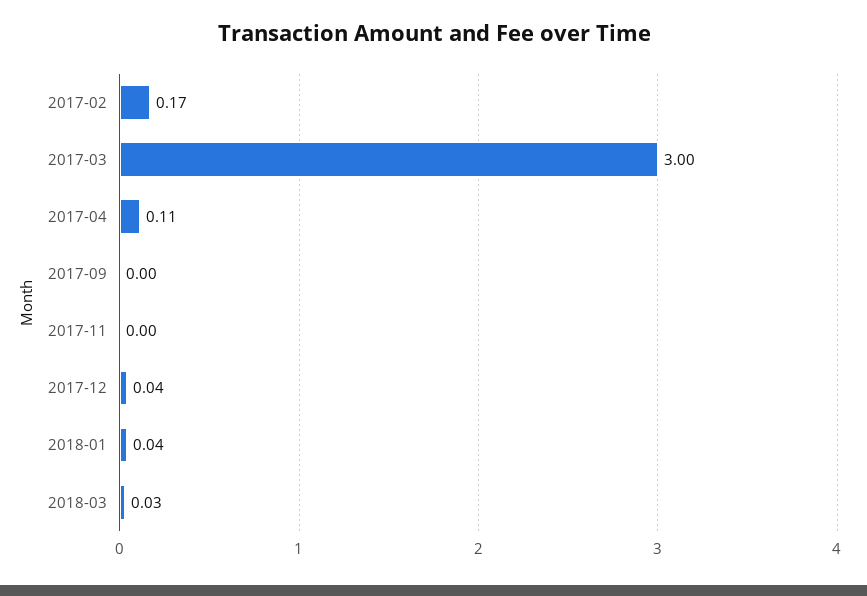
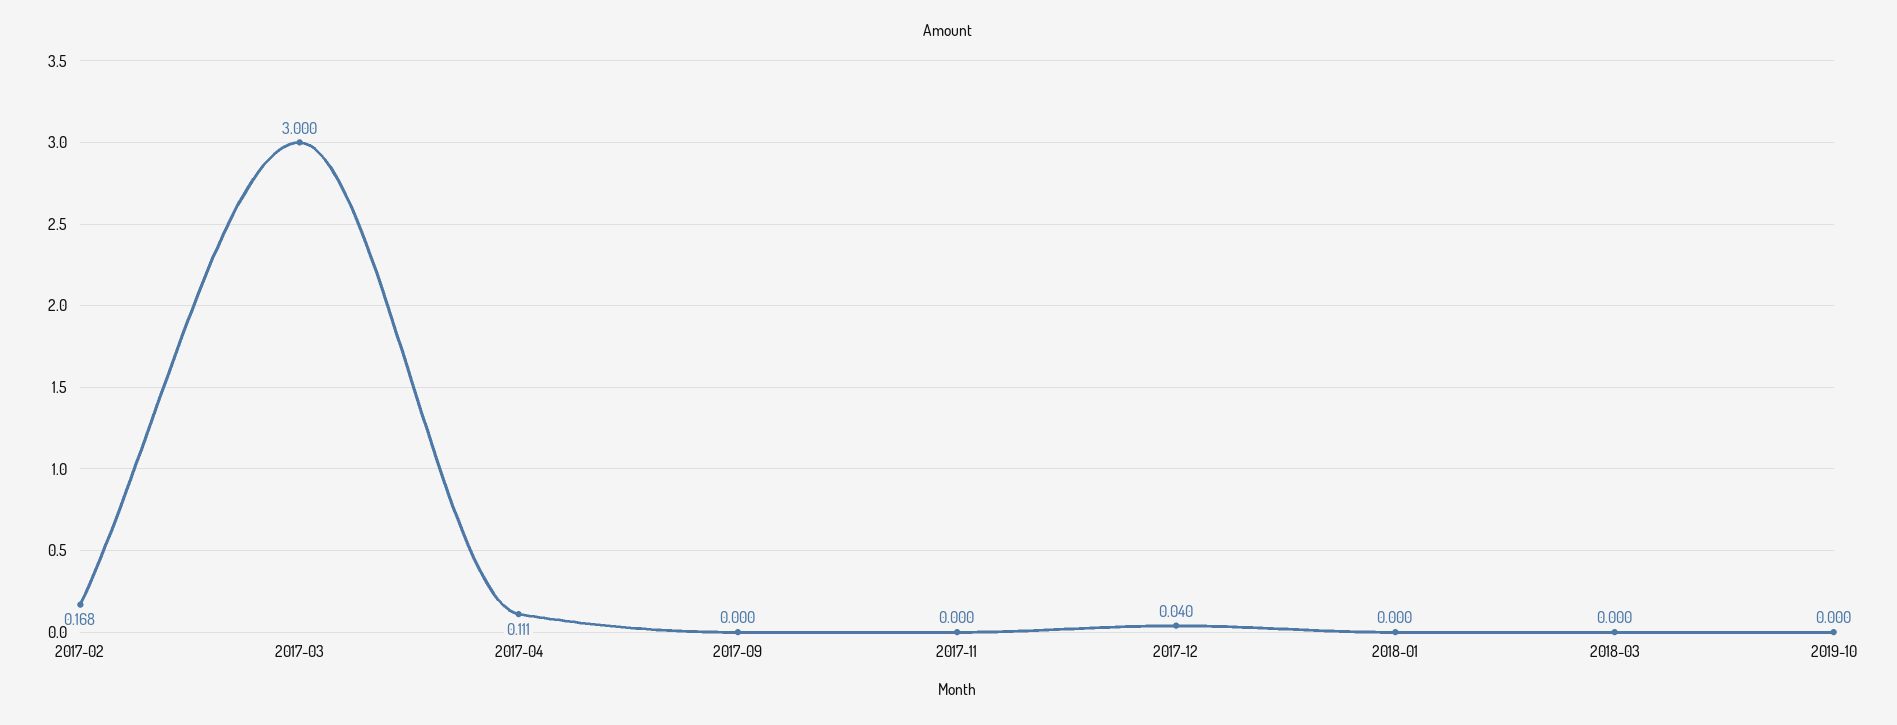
2018-01: 0.04 -> 0
2018-03: 0.03 -> 0
2019-10: none -> 0

